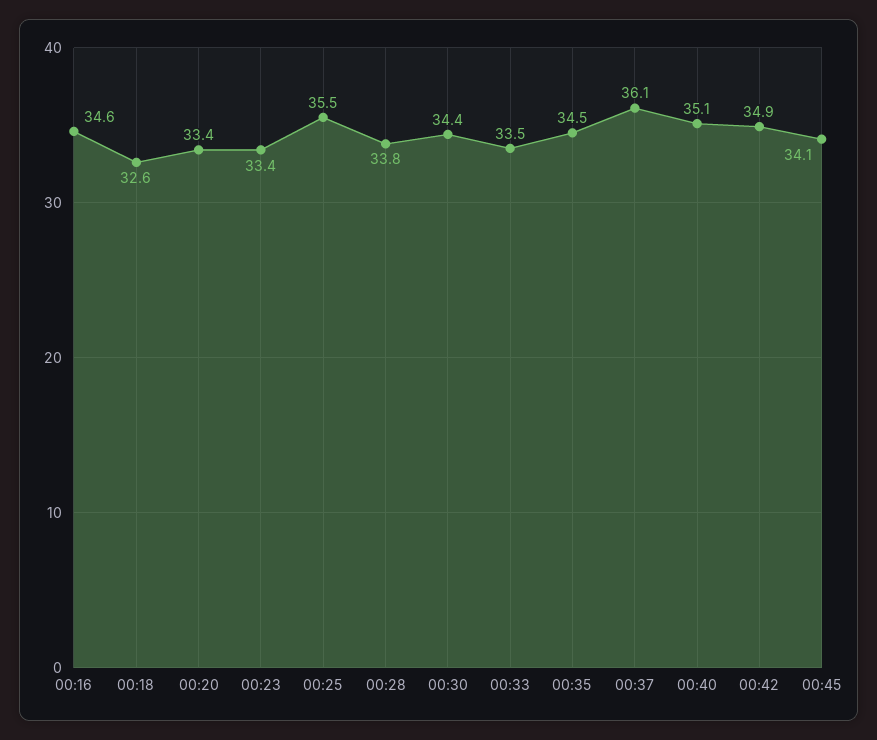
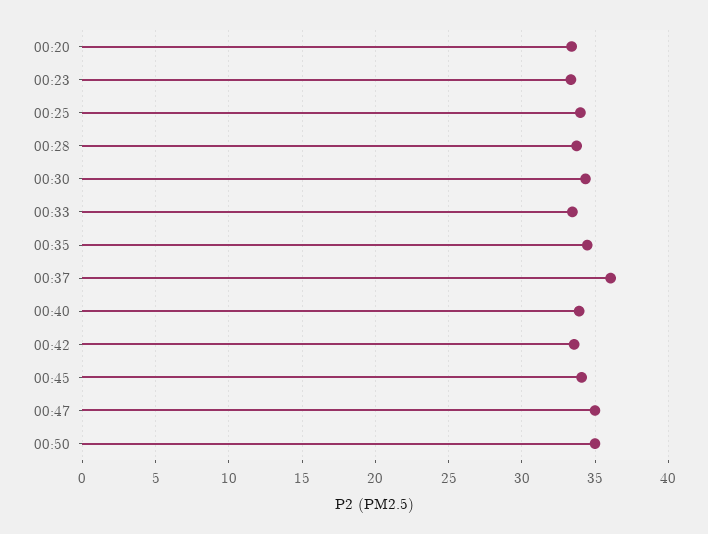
00:16: 34.6 -> none
00:18: 32.6 -> none
00:25: 35.5 -> 34
00:40: 35.1 -> 34
00:42: 34.9 -> 33.5
00:47: none -> 35
00:50: none -> 35

